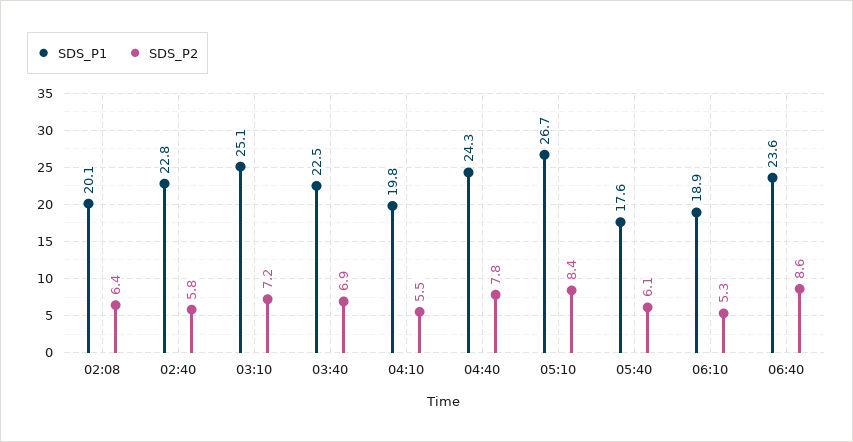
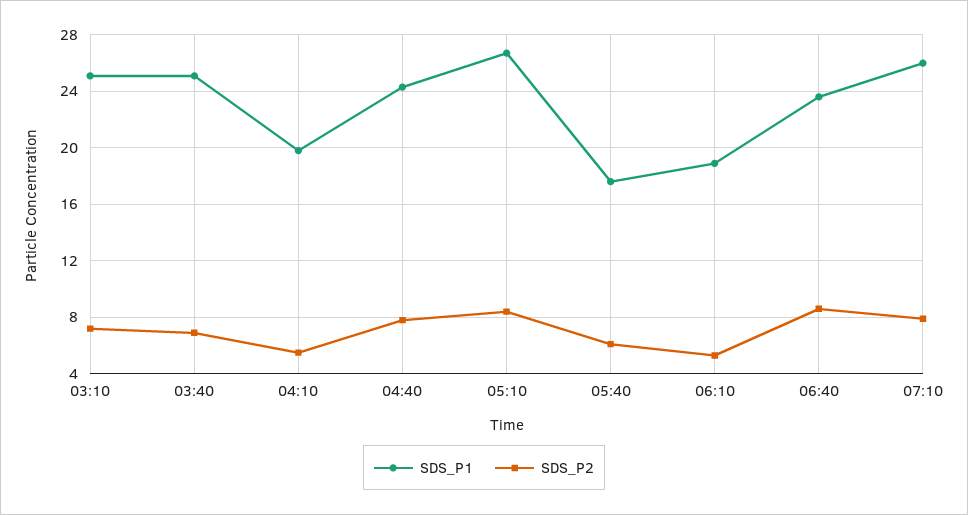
SDS_P1, 02:08: 20.1 -> none
SDS_P2, 02:08: 6.4 -> none
SDS_P1, 02:40: 22.8 -> none
SDS_P2, 02:40: 5.8 -> none
SDS_P1, 03:40: 22.5 -> 25
SDS_P1, 07:10: none -> 26
SDS_P2, 07:10: none -> 8

